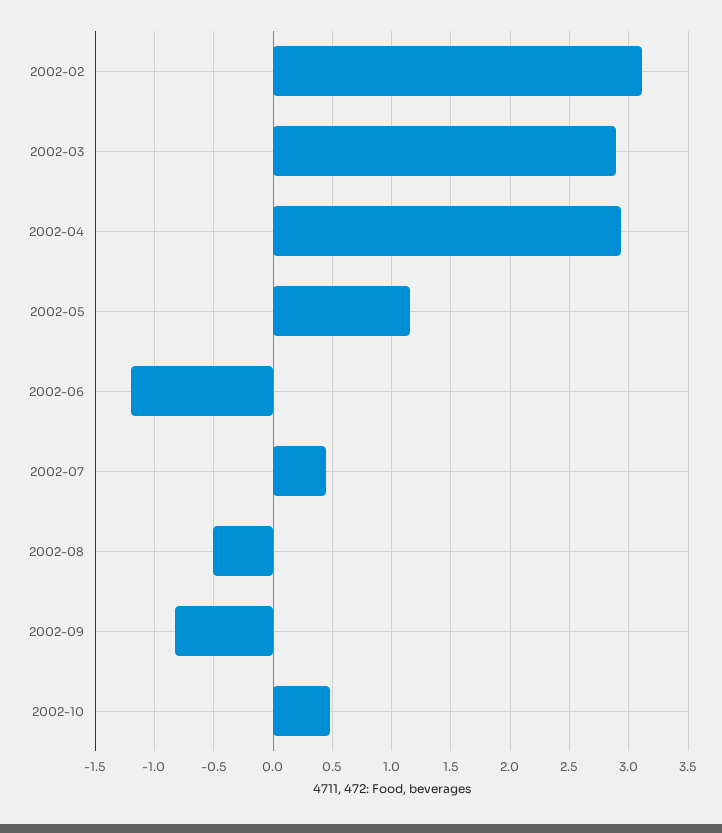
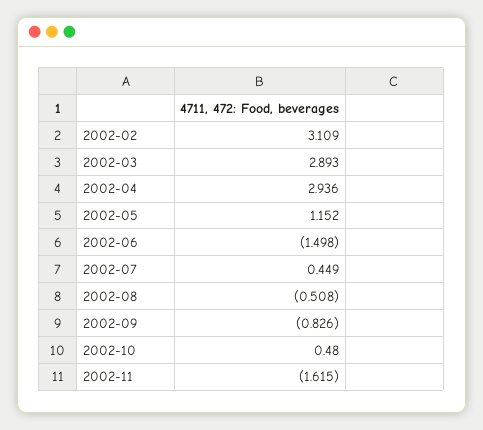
2002-06: -1.2 -> -1.498
2002-11: none -> -1.615

